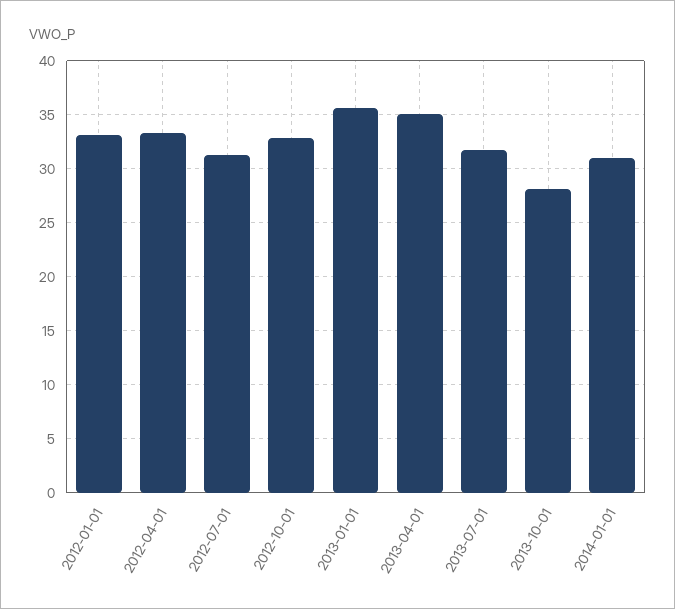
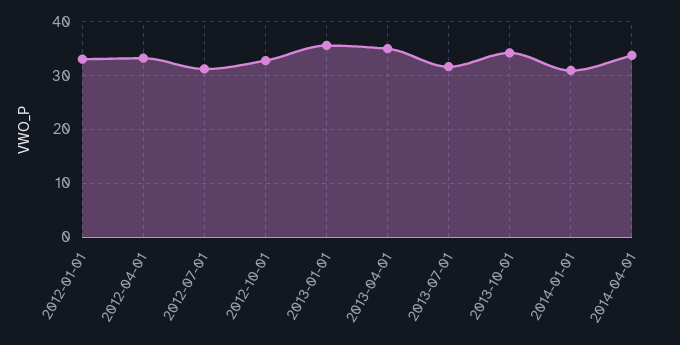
2013-10-01: 28 -> 34
2014-04-01: none -> 34

